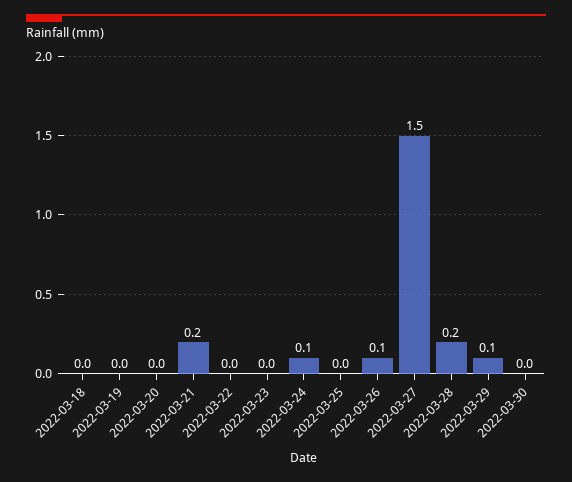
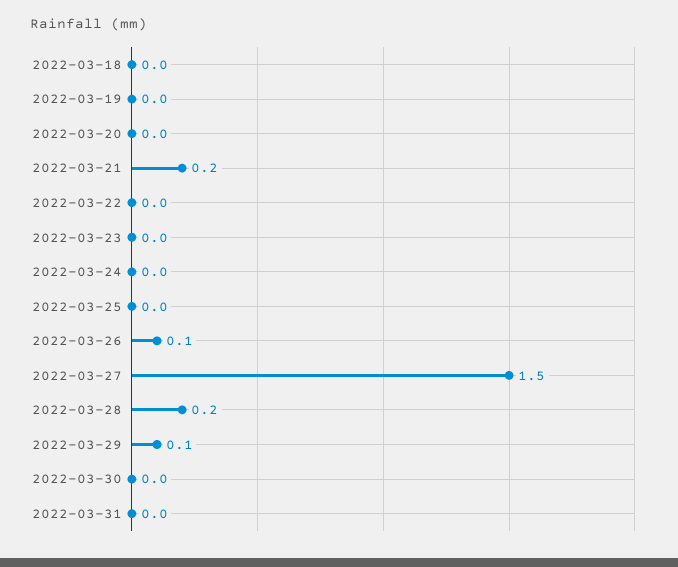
2022-03-24: 0.1 -> 0
2022-03-31: none -> 0

